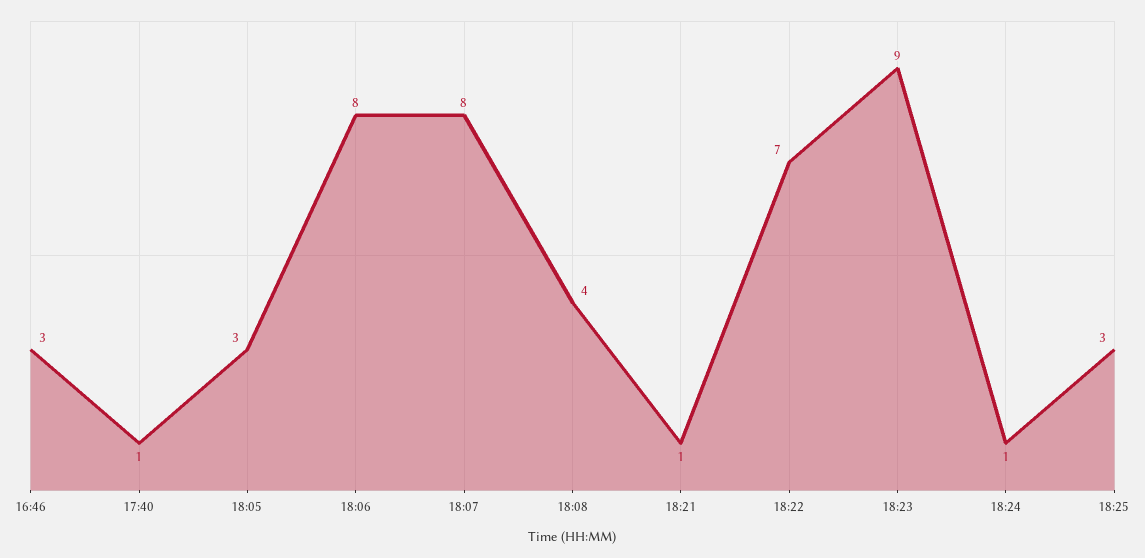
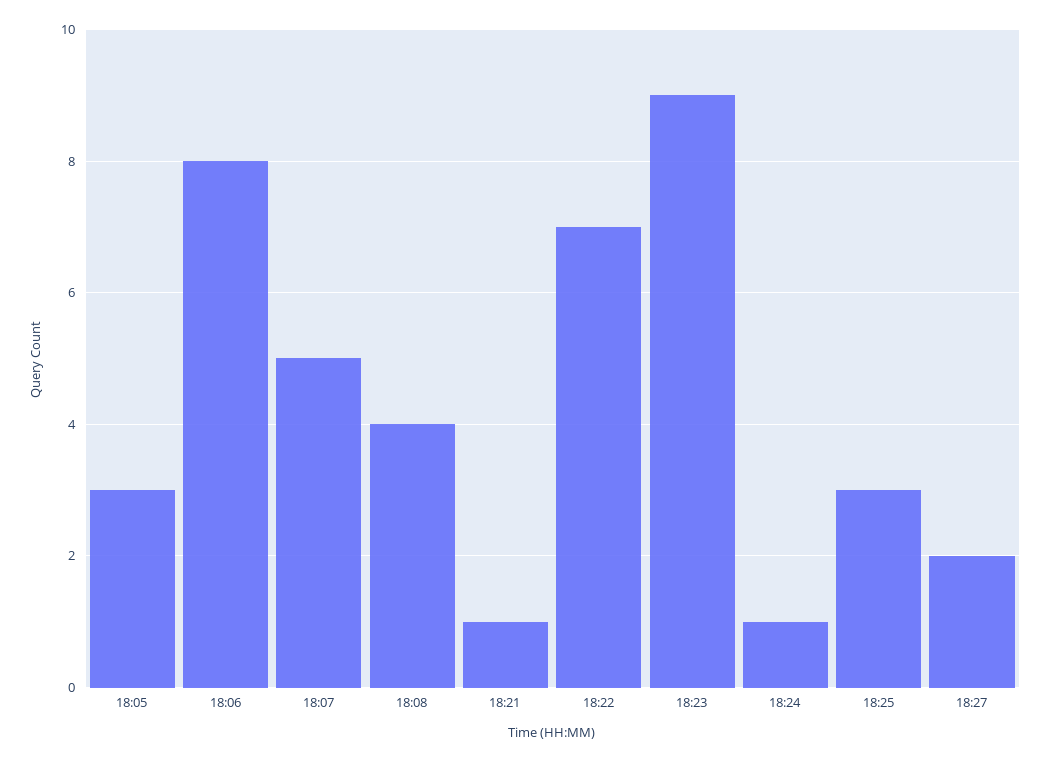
16:46: 3 -> none
17:40: 1 -> none
18:07: 8 -> 5
18:27: none -> 2

